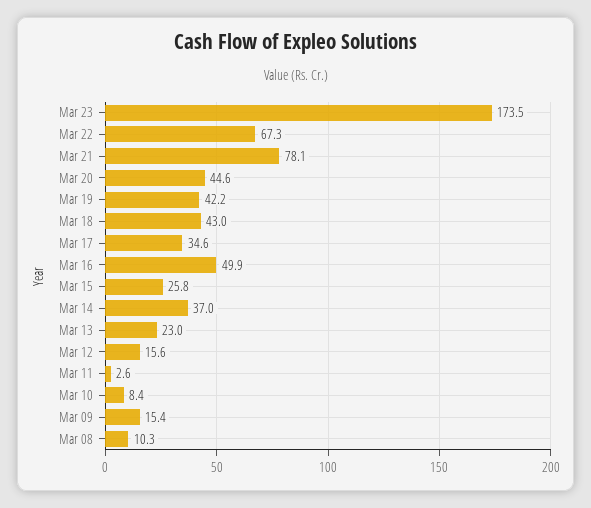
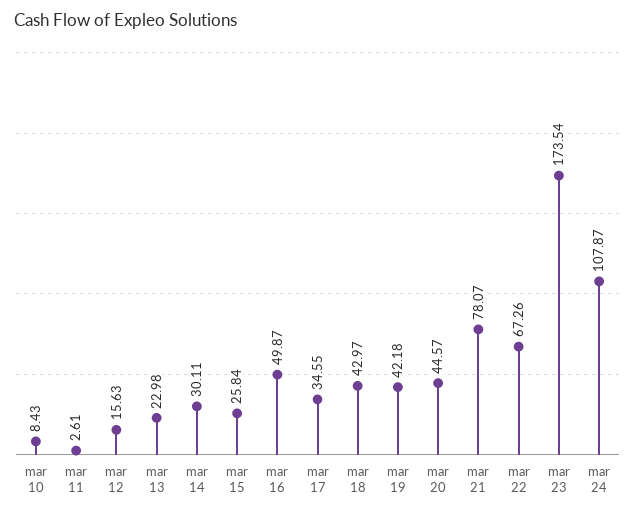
Mar 14: 37 -> 30.11
Mar 09: 15.4 -> none
Mar 08: 10.3 -> none
mar 24: none -> 107.87

